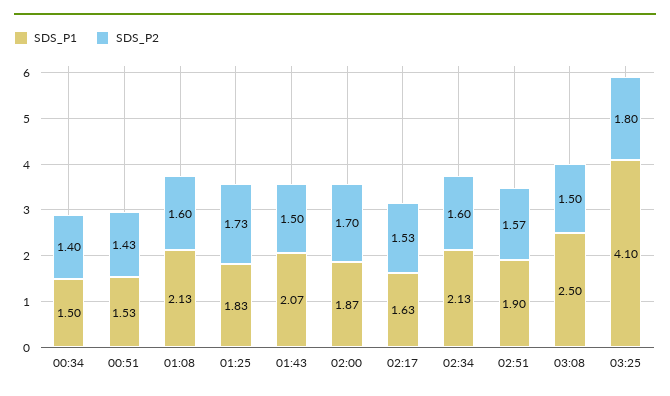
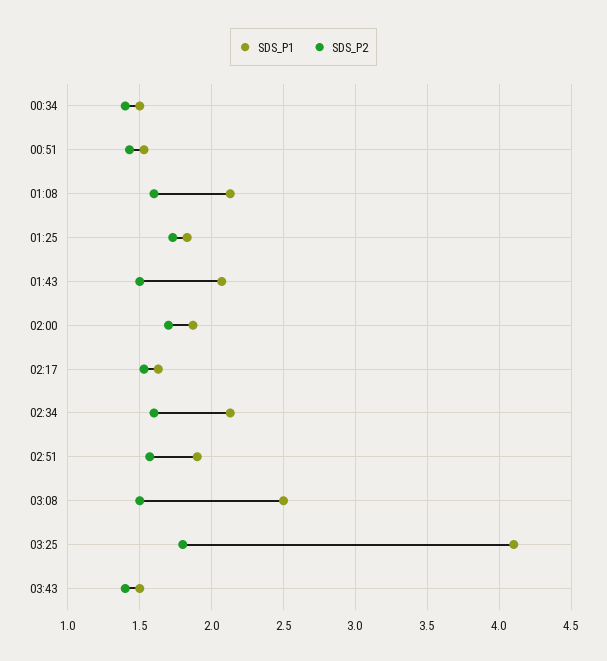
SDS_P1, 03:43: none -> 1.5
SDS_P2, 03:43: none -> 1.4

